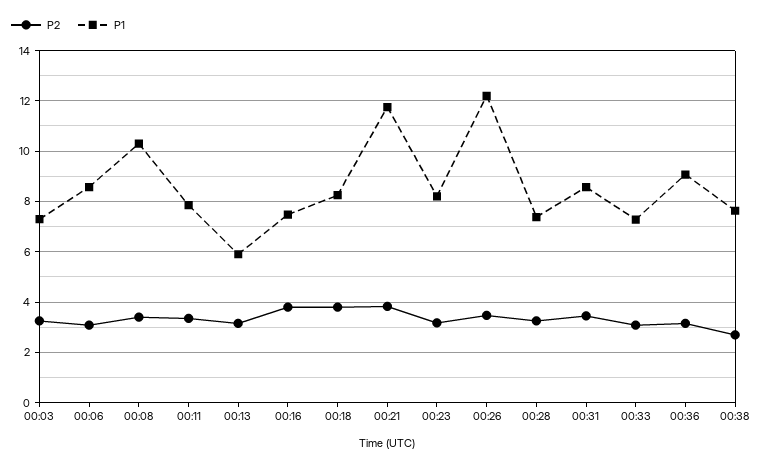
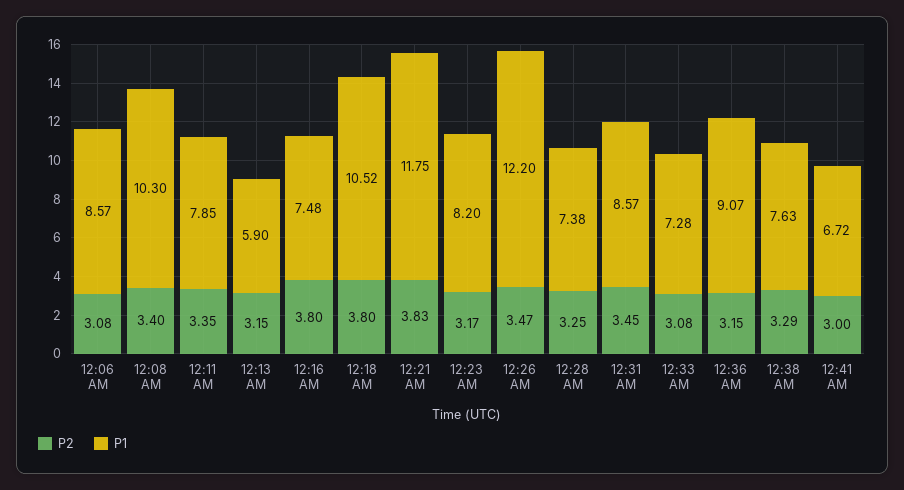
P2, 00:03: 3.25 -> none
P1, 00:03: 7.25 -> none
P1, 00:18: 8.25 -> 10.52
P2, 00:38: 2.75 -> 3.29
P2, 12:41 AM: none -> 3
P1, 12:41 AM: none -> 6.72

